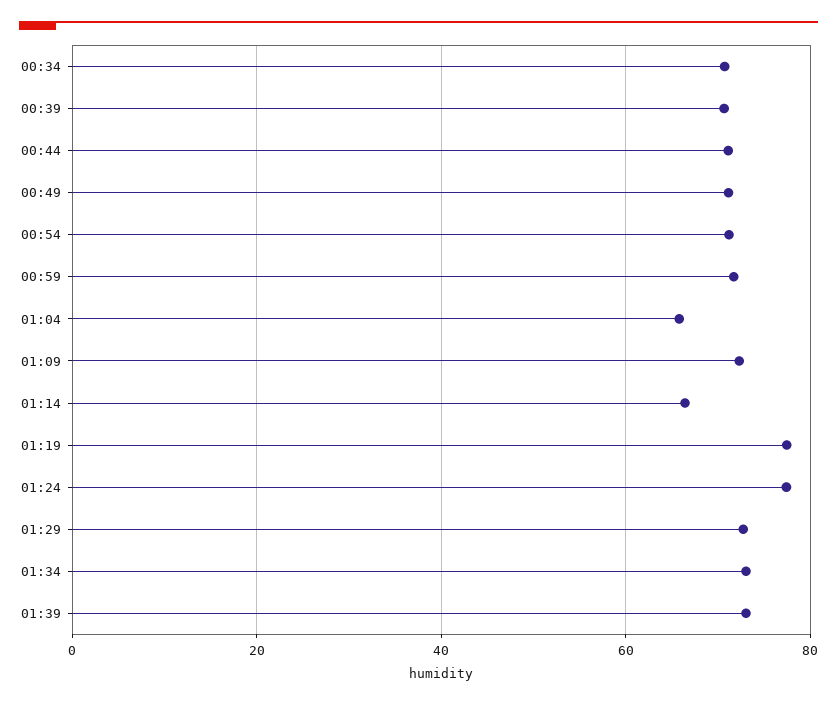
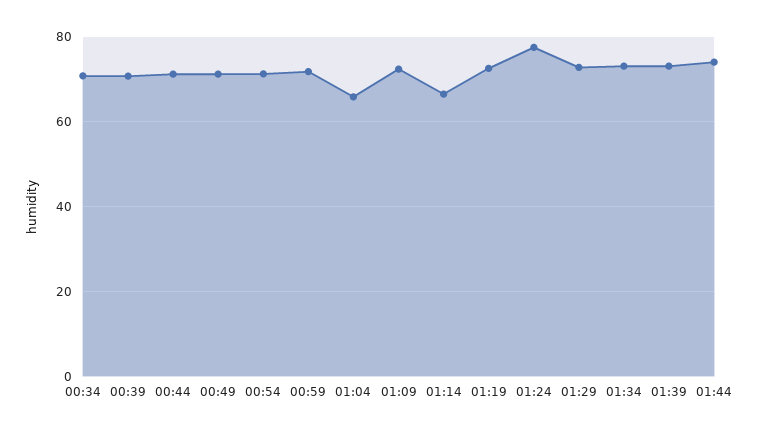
01:19: 78 -> 72
01:44: none -> 74

